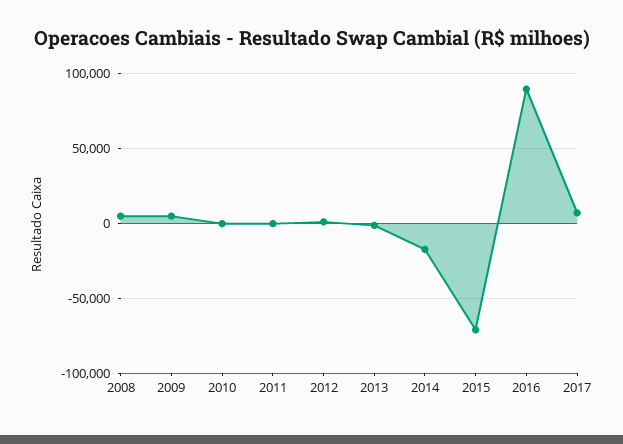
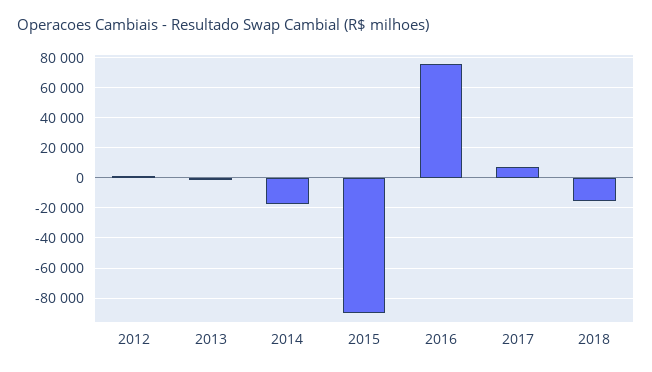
2008: 5000 -> none
2009: 5000 -> none
2010: 0 -> none
2011: 0 -> none
2015: -70000 -> -90000
2016: 90000 -> 75000
2018: none -> -15000

